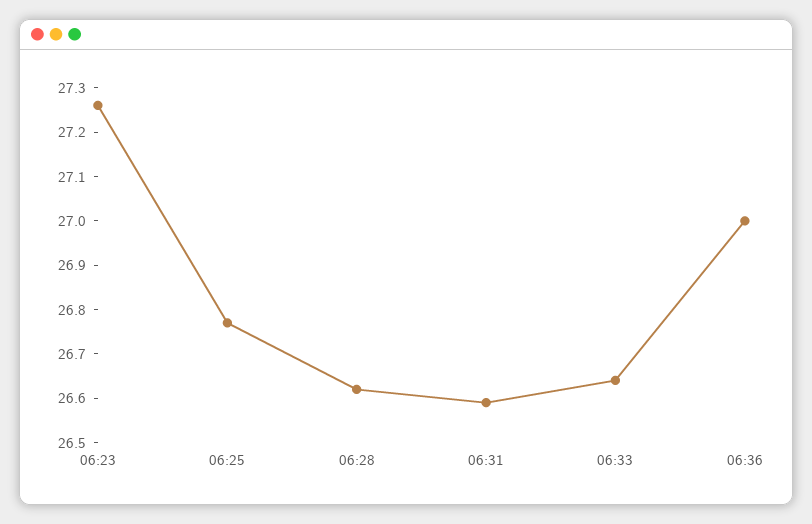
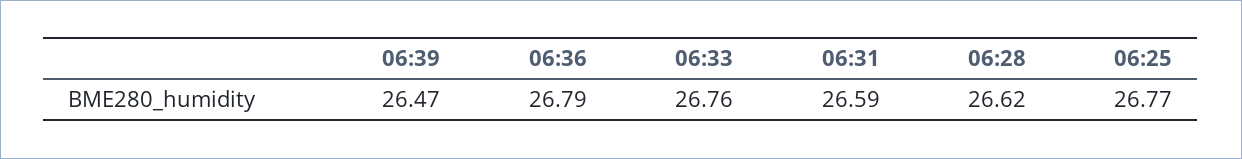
06:23: 27.25 -> none
06:33: 26.65 -> 26.76
06:36: 27 -> 26.79
06:39: none -> 26.47

